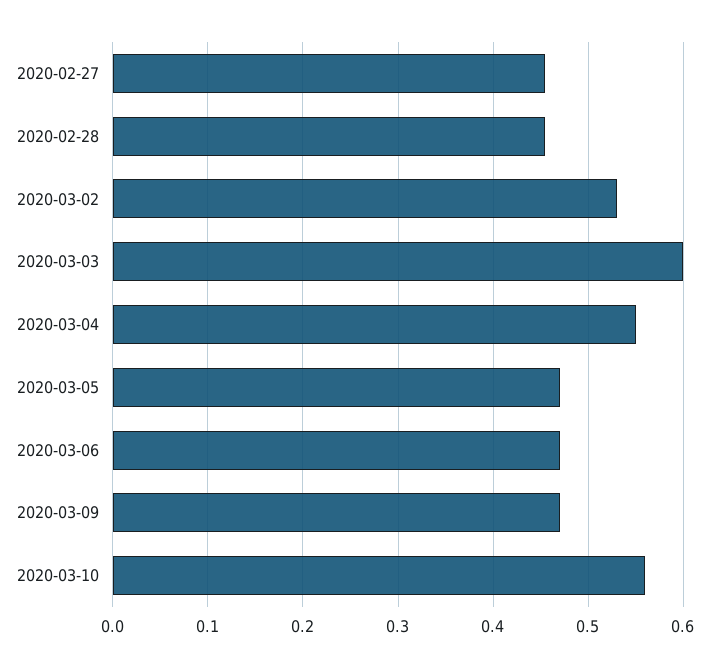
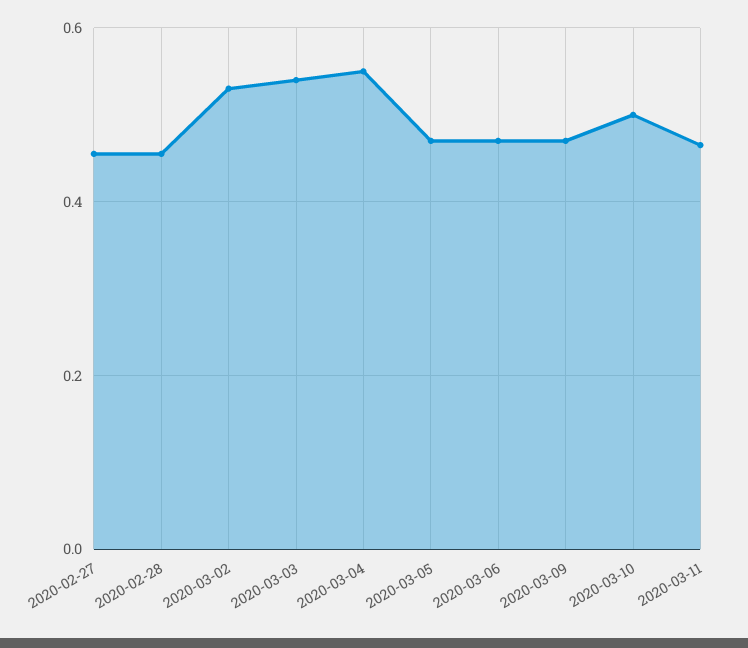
2020-03-03: 0.6 -> 0.54
2020-03-10: 0.56 -> 0.5
2020-03-11: none -> 0.46

